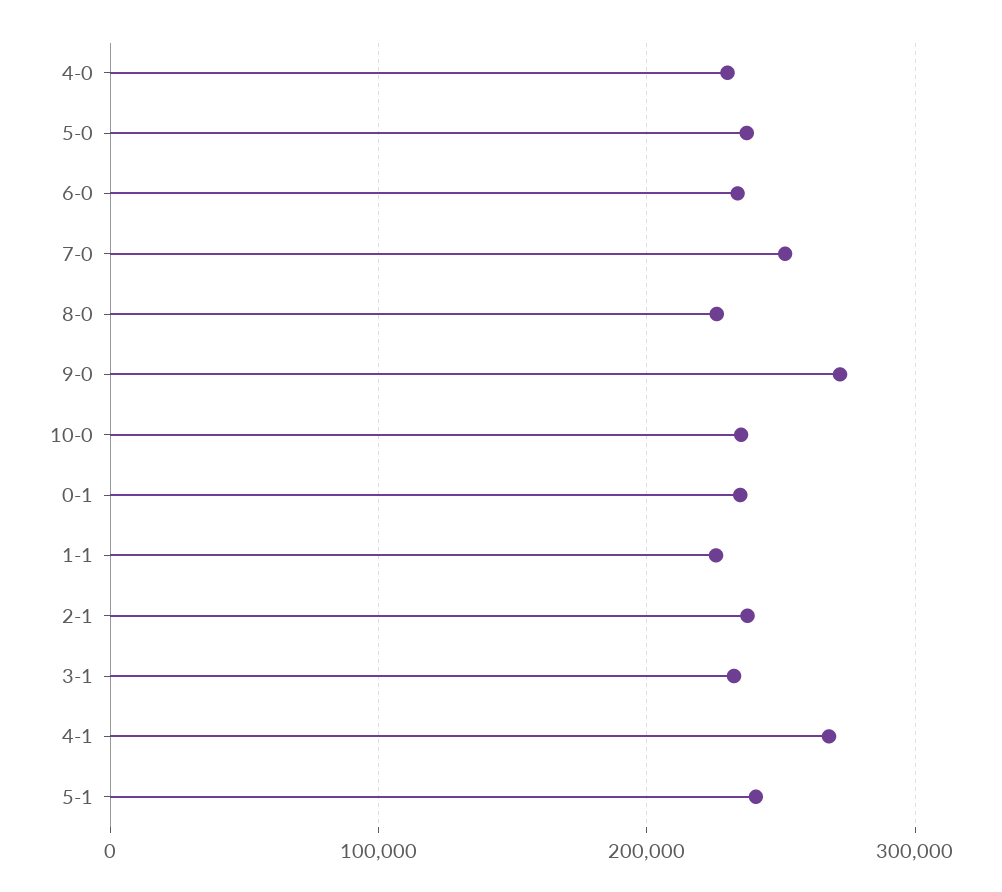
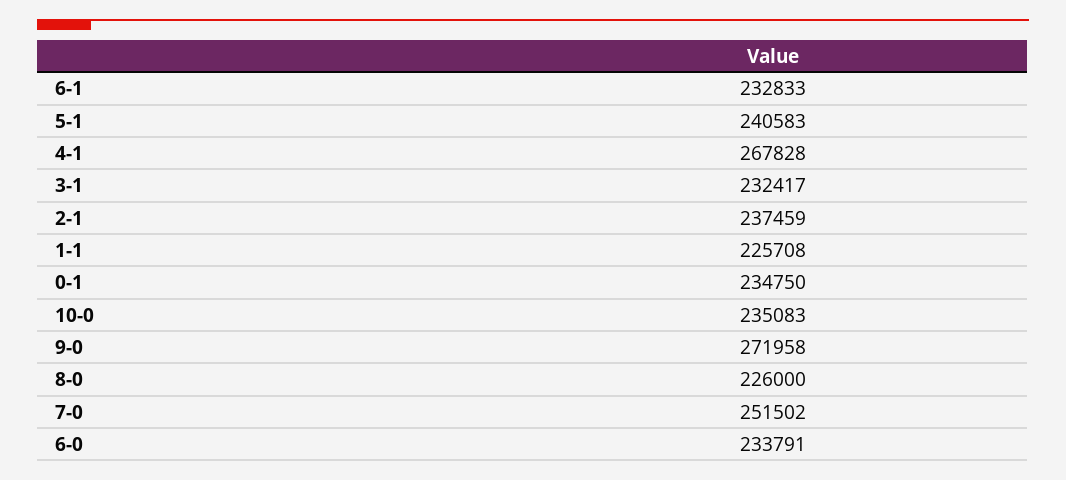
4-0: 230000 -> none
5-0: 240000 -> none
6-1: none -> 232833

